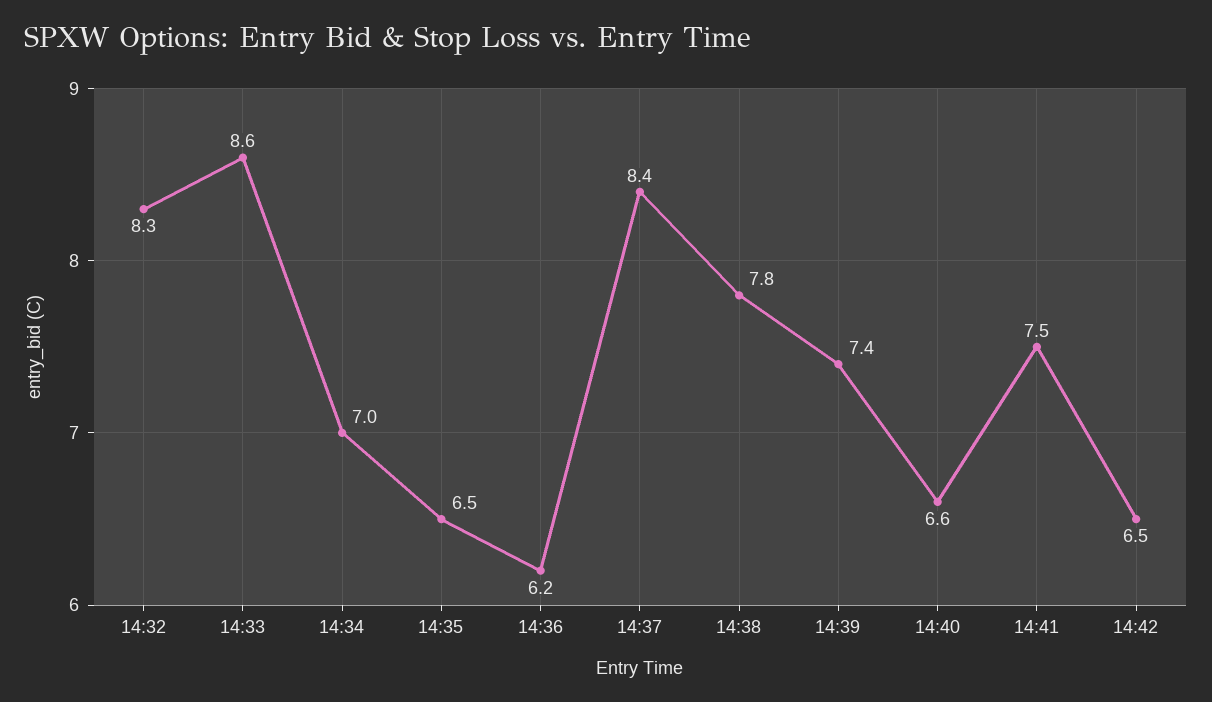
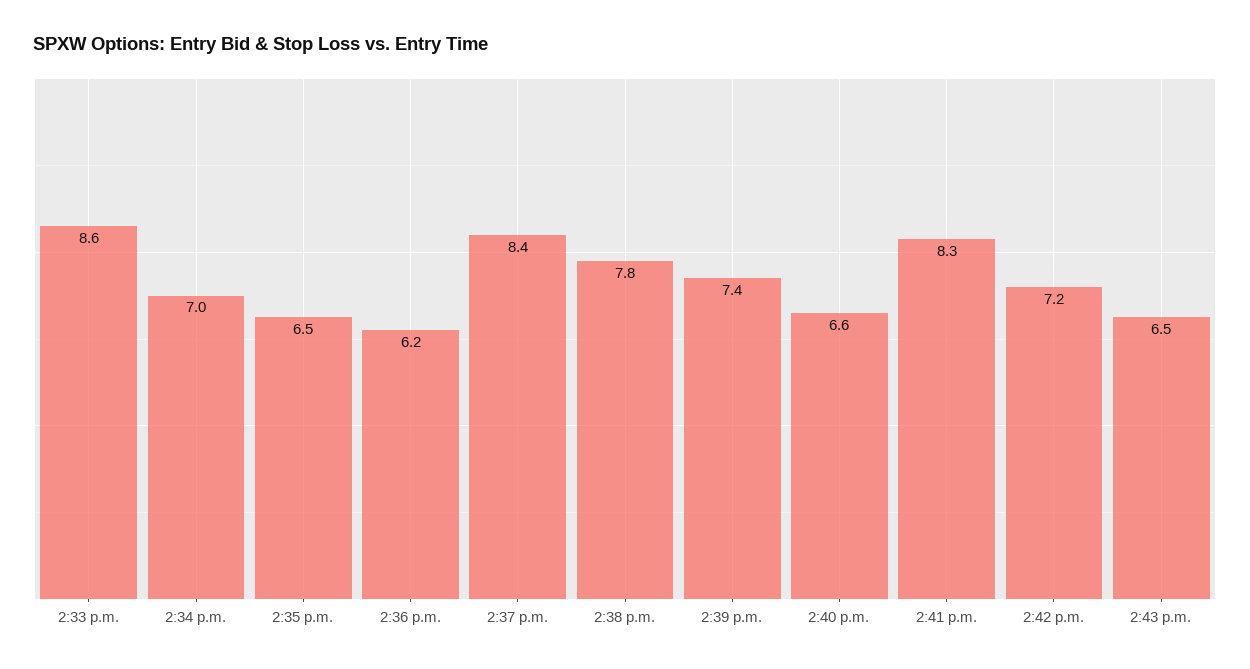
14:32: 8.3 -> none
14:41: 7.5 -> 8.3
14:42: 6.5 -> 7.2
2:43 p.m.: none -> 6.5

